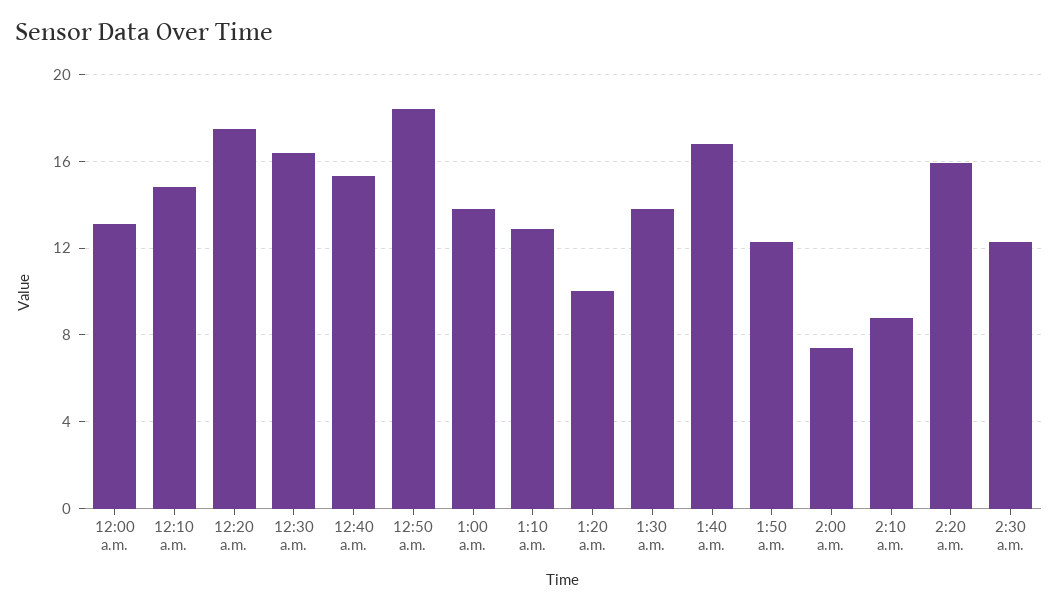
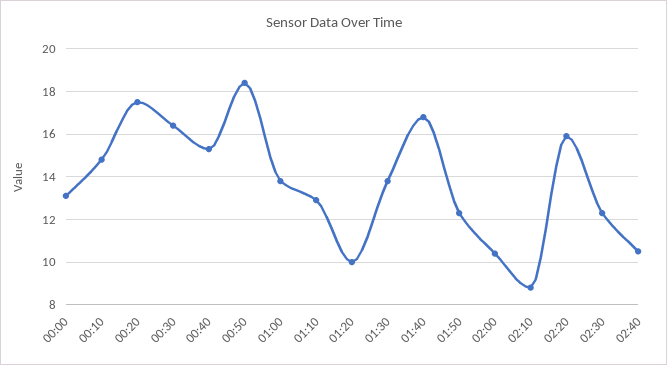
2:00 a.m.: 7.5 -> 10.5
02:40: none -> 10.5

